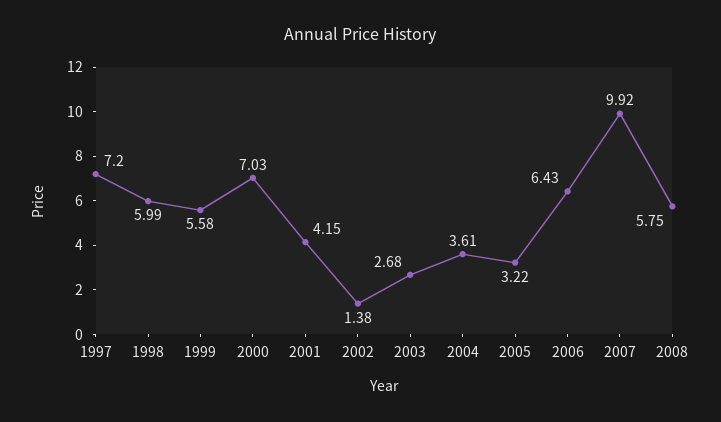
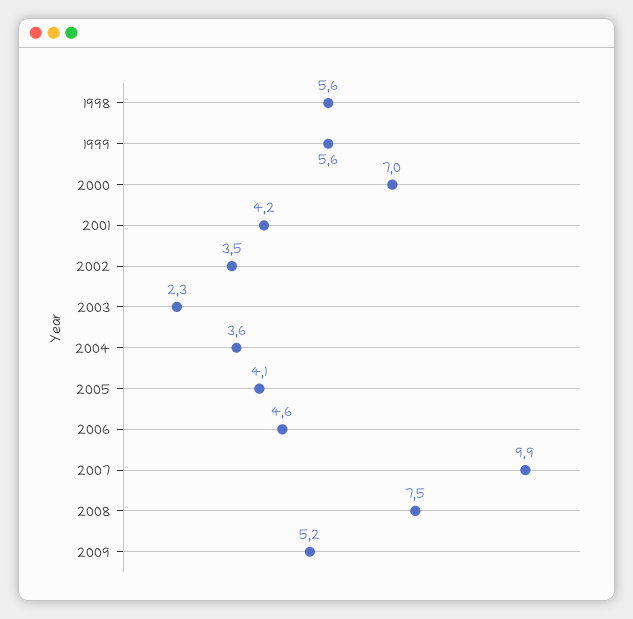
1997: 7.2 -> none
1998: 5.99 -> 5.6
2002: 1.38 -> 3.5
2003: 2.68 -> 2.3
2005: 3.22 -> 4.1
2006: 6.43 -> 4.6
2008: 5.75 -> 7.5
2009: none -> 5.2

